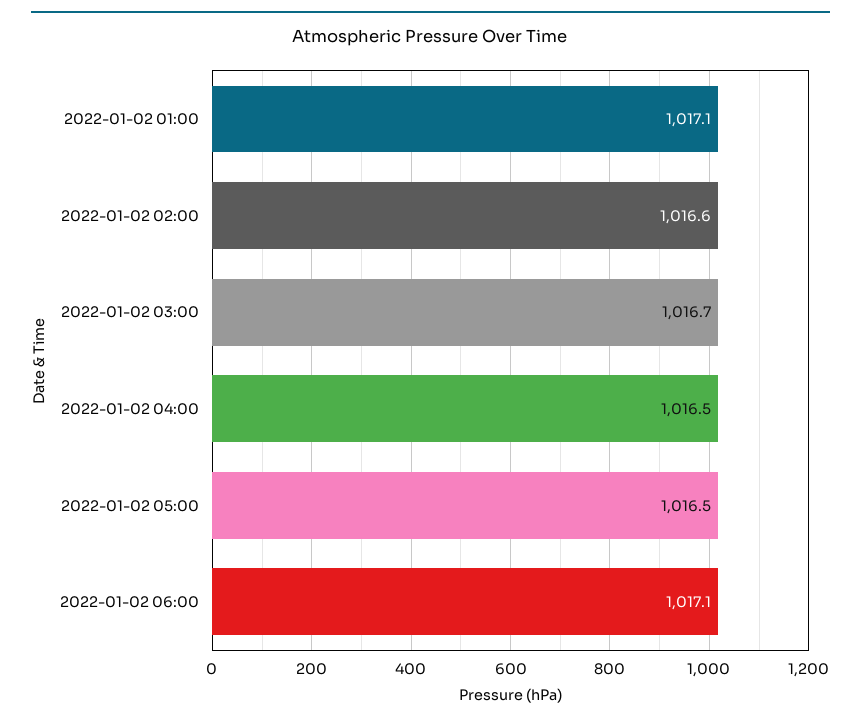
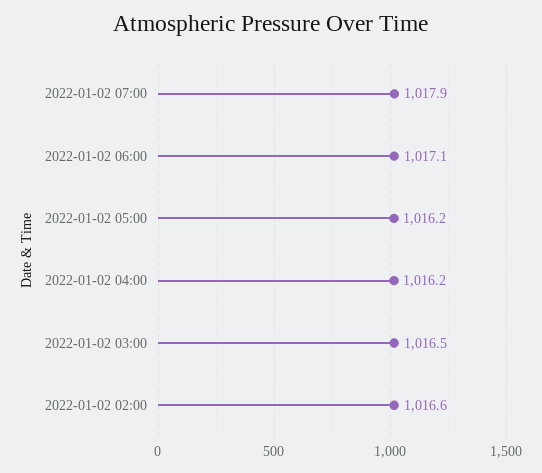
2022-01-02 01:00: 1017.1 -> none
2022-01-02 03:00: 1016.7 -> 1016.5
2022-01-02 04:00: 1016.5 -> 1016.2
2022-01-02 05:00: 1016.5 -> 1016.2
2022-01-02 07:00: none -> 1017.9

